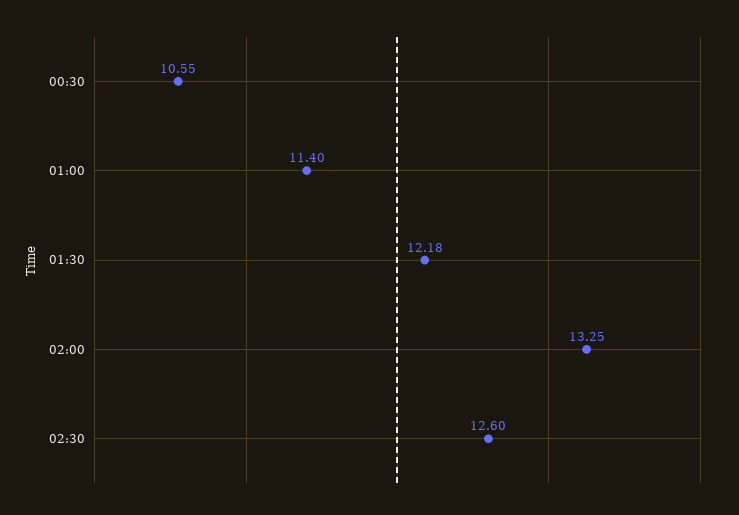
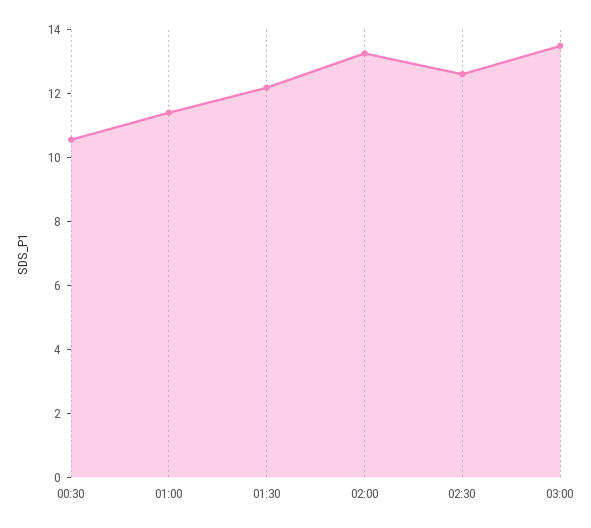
03:00: none -> 13.5

